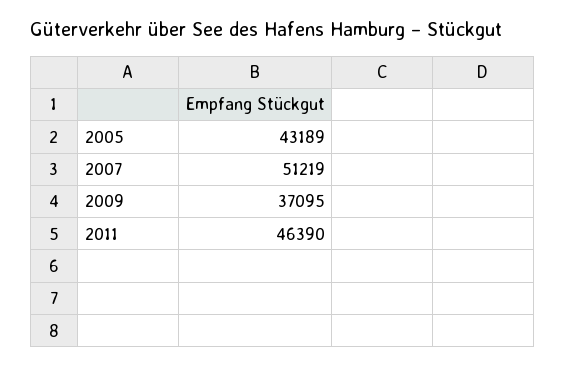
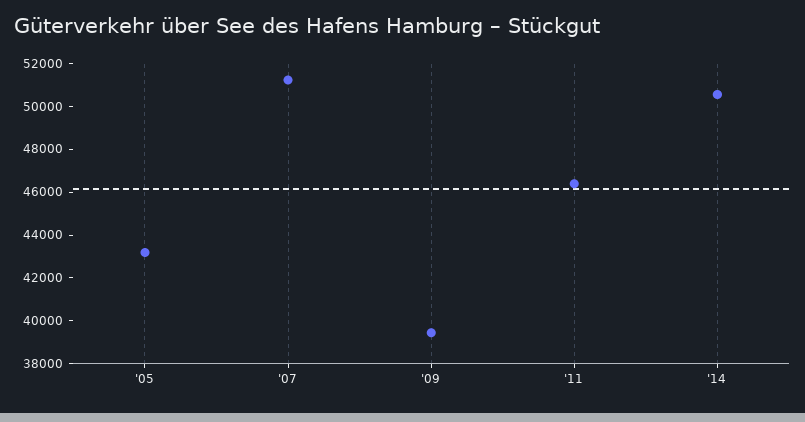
2009: 37095 -> 39500
'14: none -> 50500

